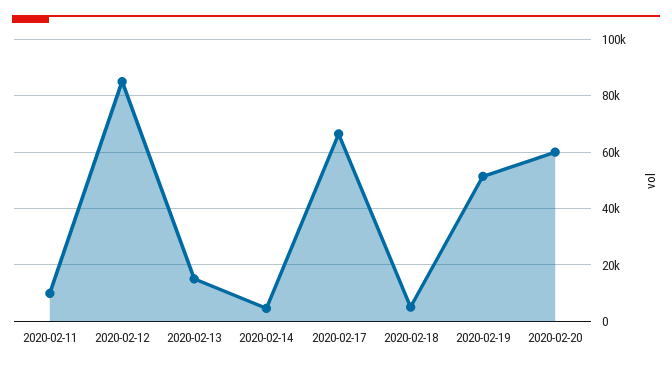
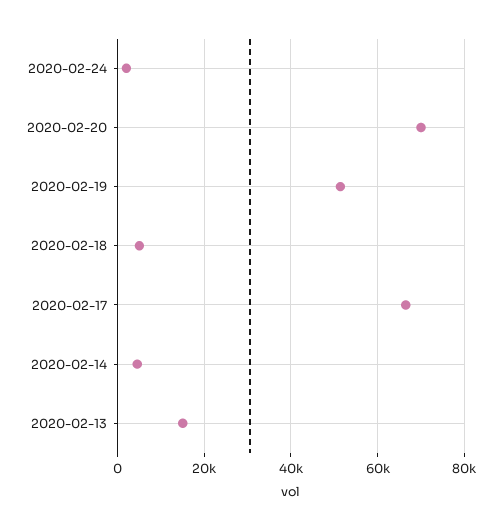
2020-02-11: 10000 -> none
2020-02-12: 85000 -> none
2020-02-20: 60000 -> 70000
2020-02-24: none -> 2000

